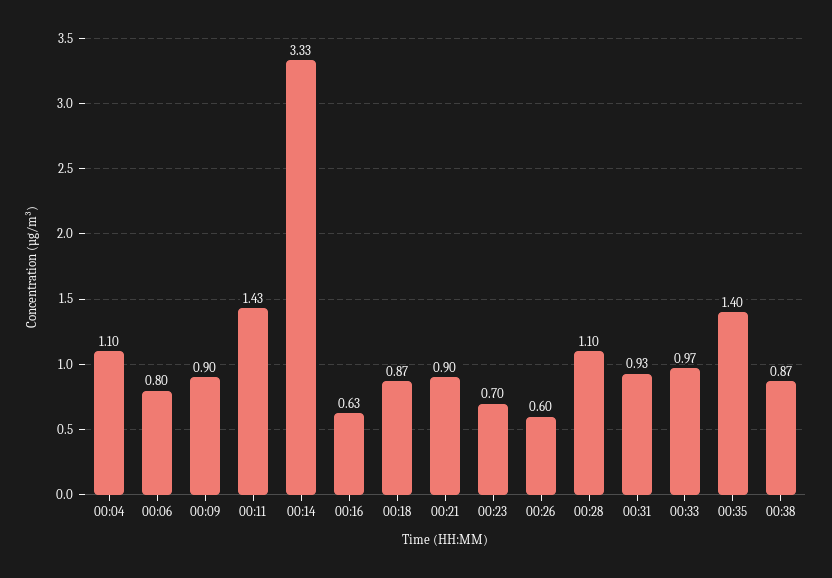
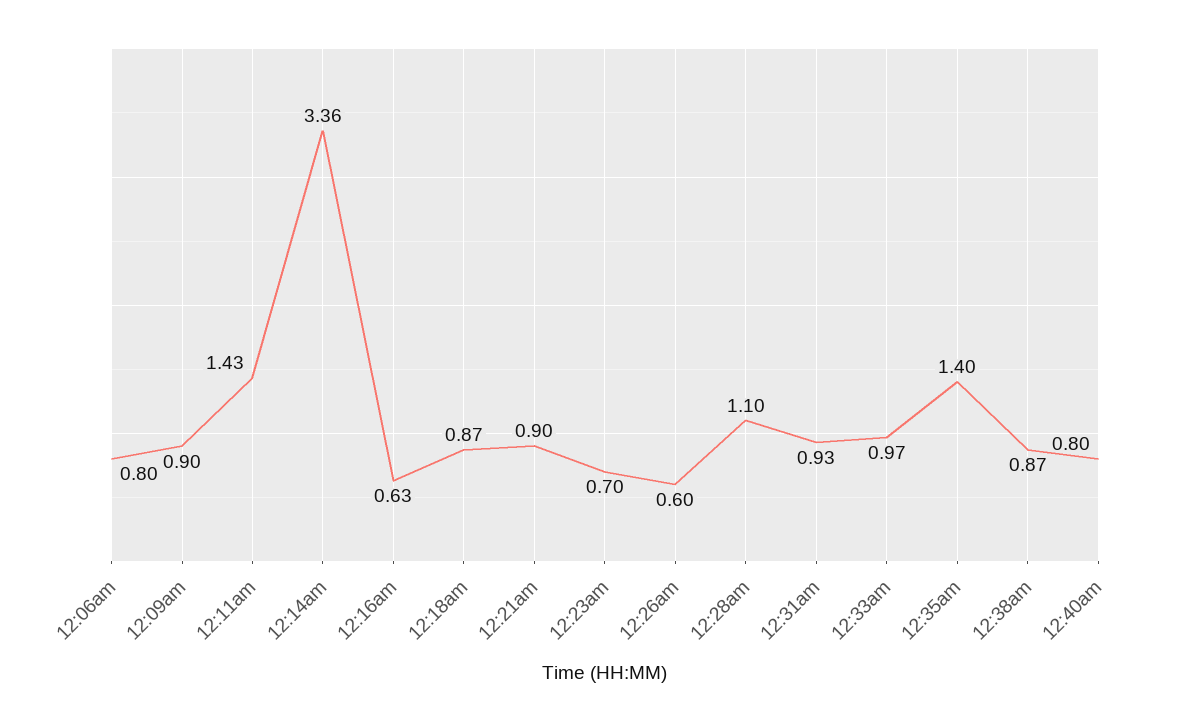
00:04: 1.1 -> none
00:14: 3.33 -> 3.36
12:40am: none -> 0.8

